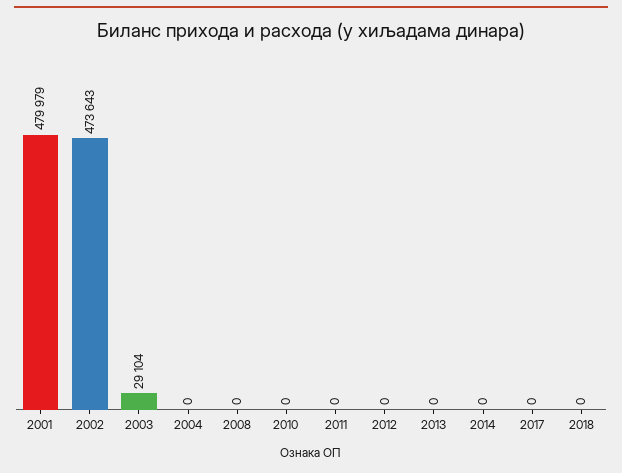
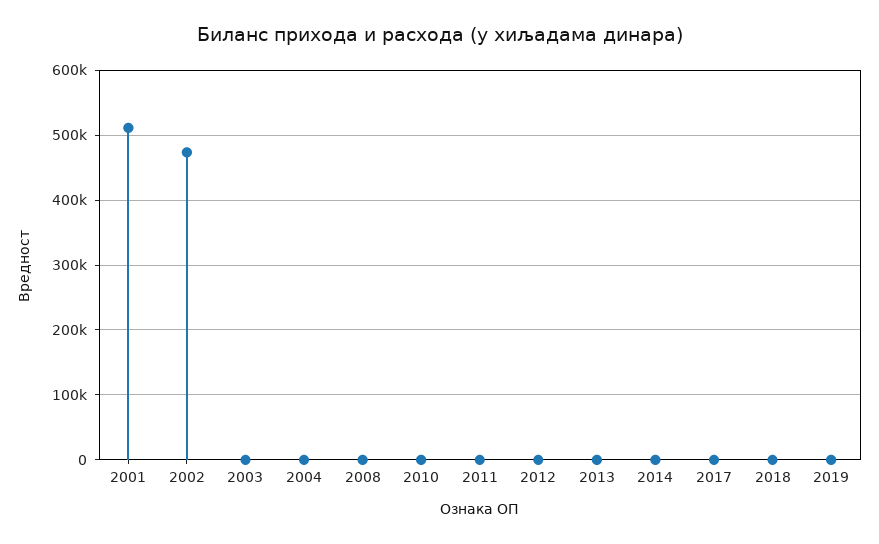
2001: 479979 -> 510000
2003: 29104 -> 0
2019: none -> 0

